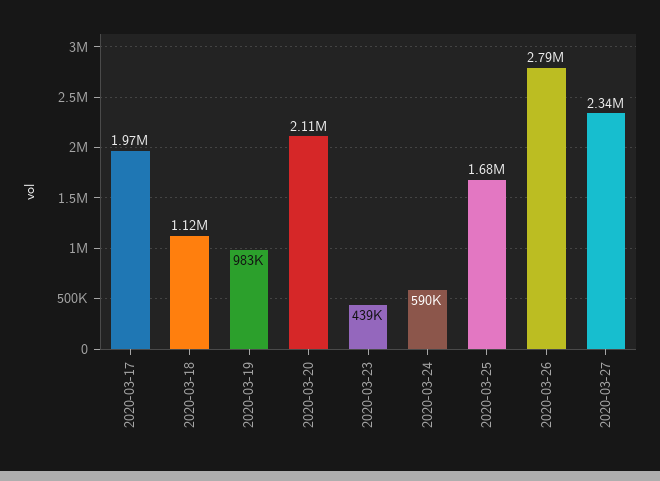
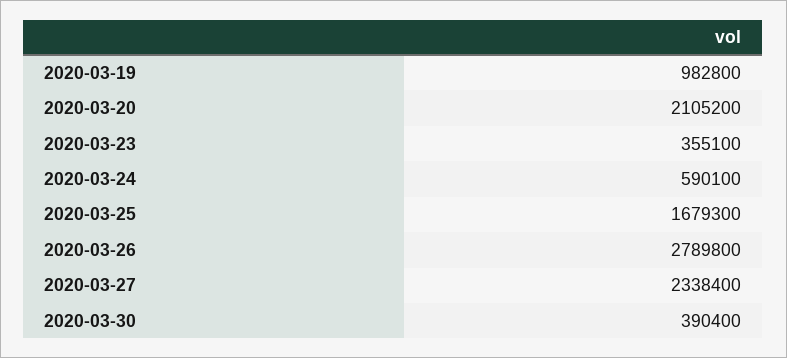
2020-03-17: 1970000 -> none
2020-03-18: 1120000 -> none
2020-03-23: 439000 -> 355100
2020-03-30: none -> 390400

